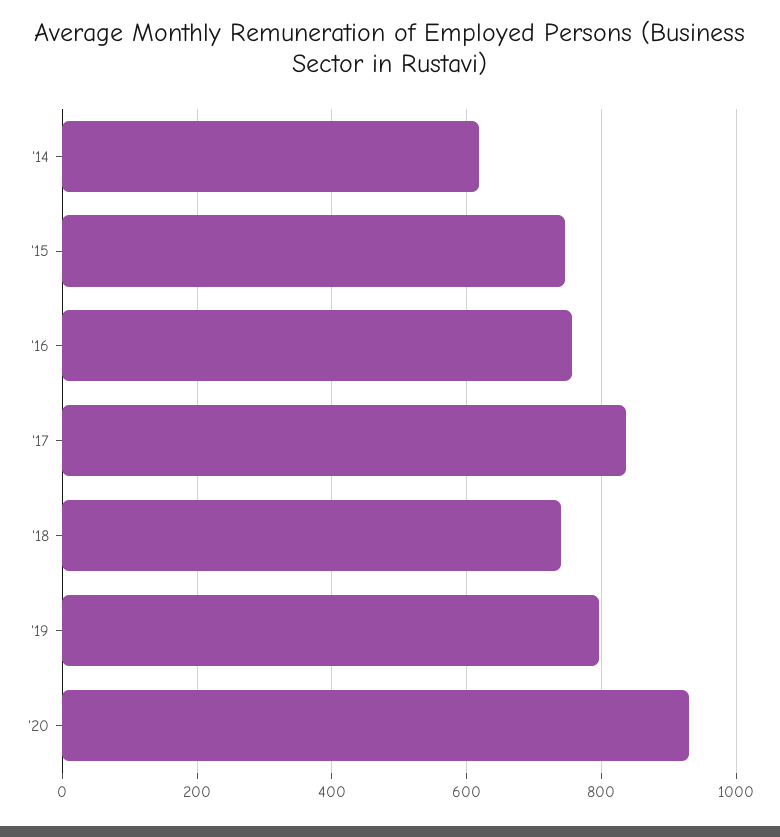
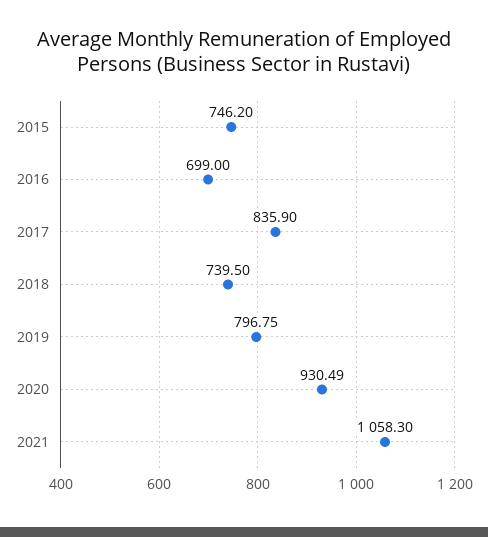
'14: 620 -> none
'16: 760 -> 699
2021: none -> 1058.3

